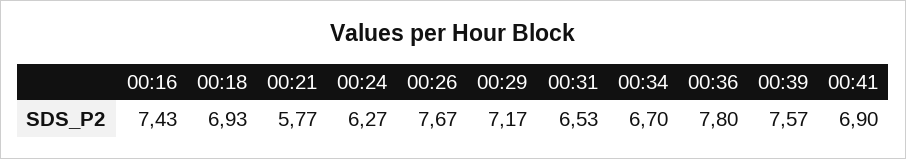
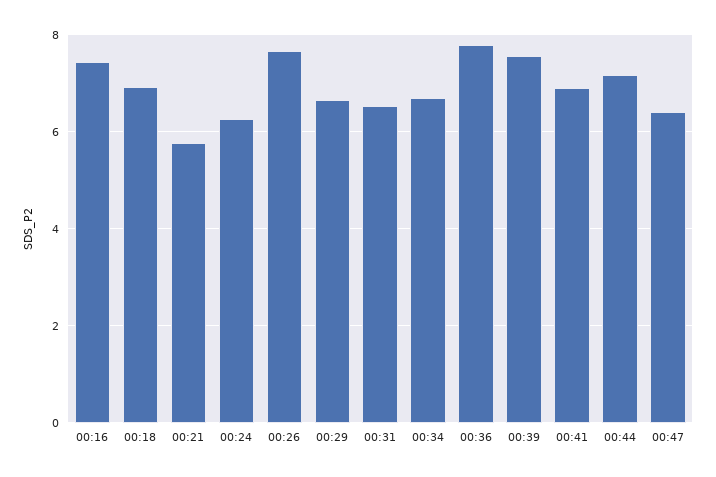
00:29: 7.17 -> 6.6
00:44: none -> 7.2
00:47: none -> 6.4

